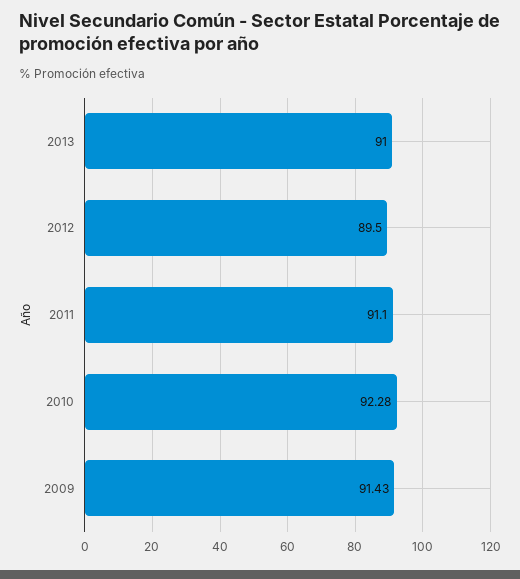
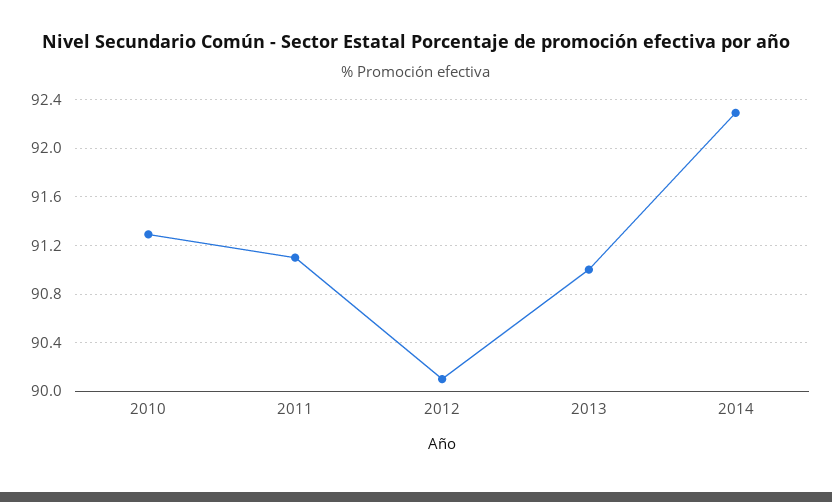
2012: 89.5 -> 90.1
2010: 92.28 -> 91.3
2009: 91.43 -> none
2014: none -> 92.3

